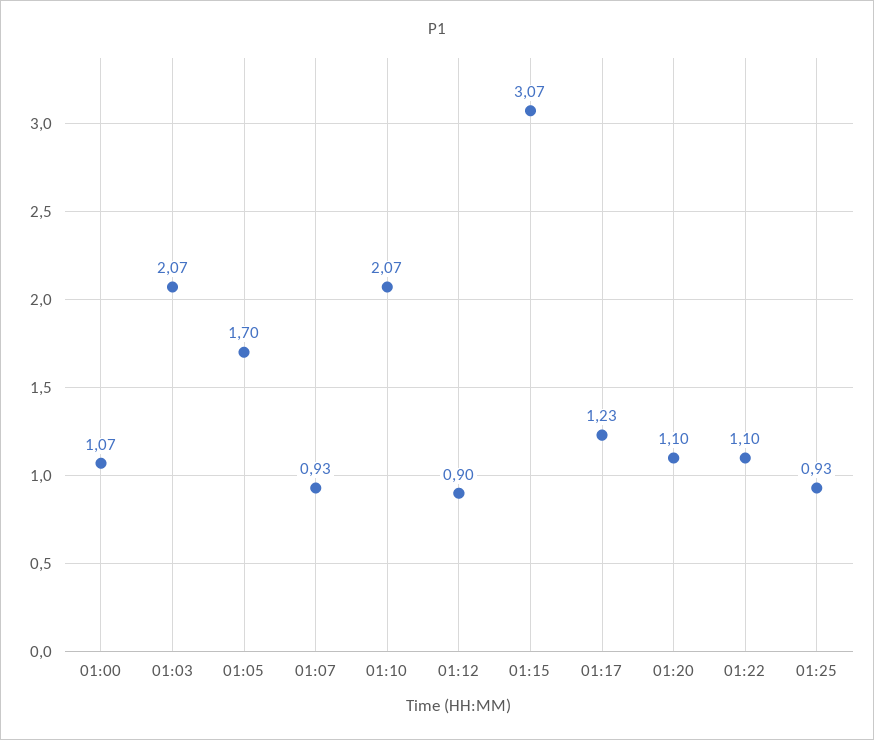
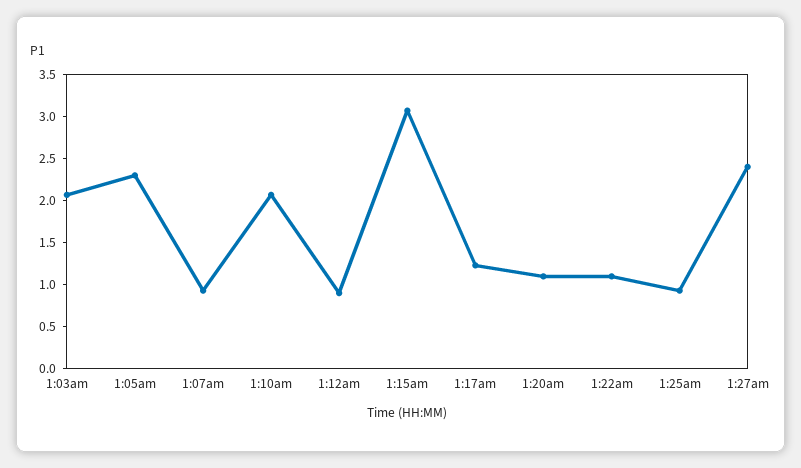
01:00: 1.07 -> none
01:05: 1.7 -> 2.3
1:27am: none -> 2.4

